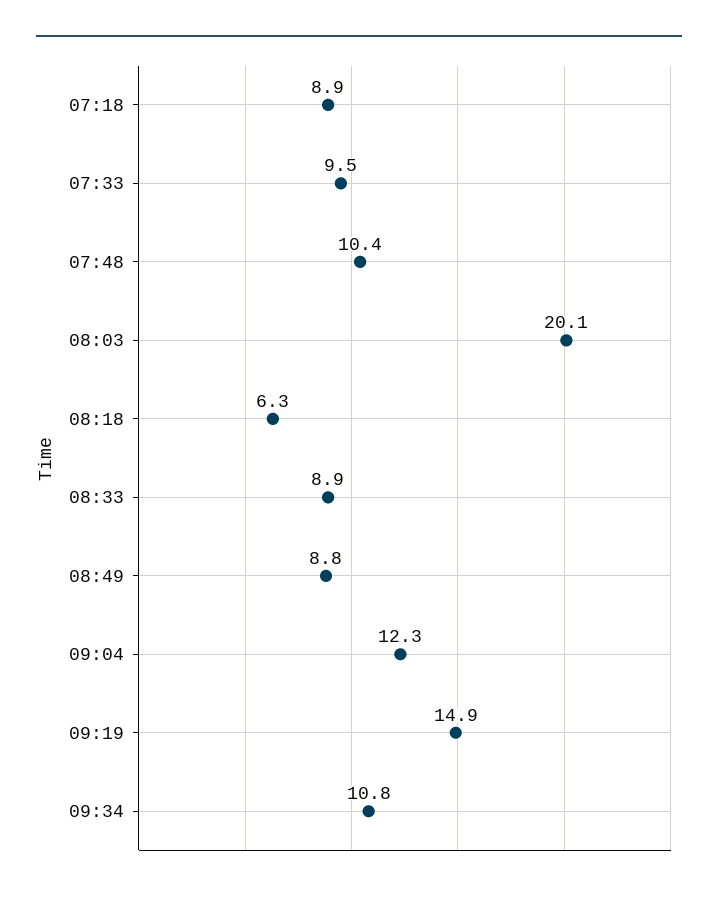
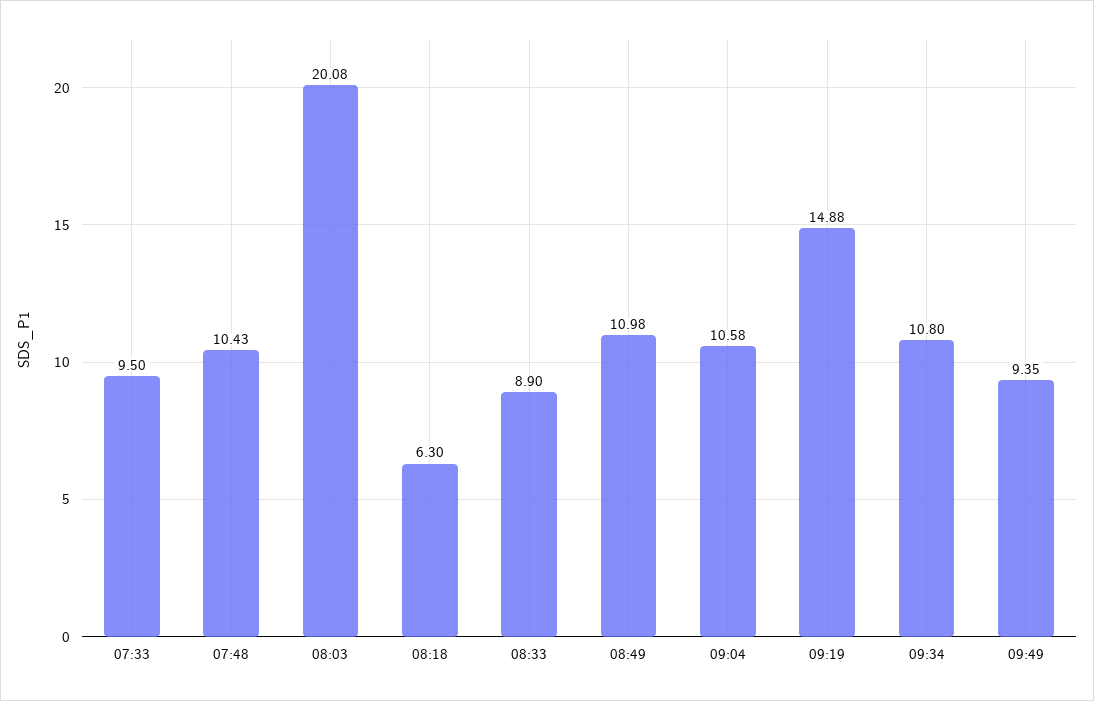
07:18: 8.9 -> none
08:49: 8.8 -> 10.98
09:04: 12.3 -> 10.58
09:49: none -> 9.35

